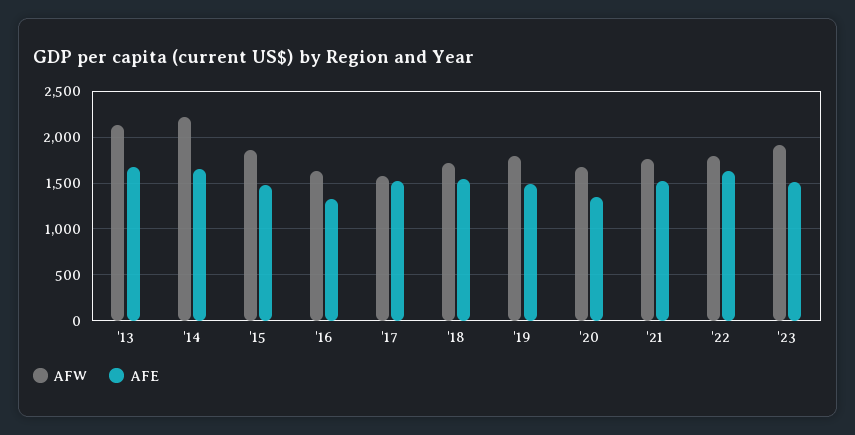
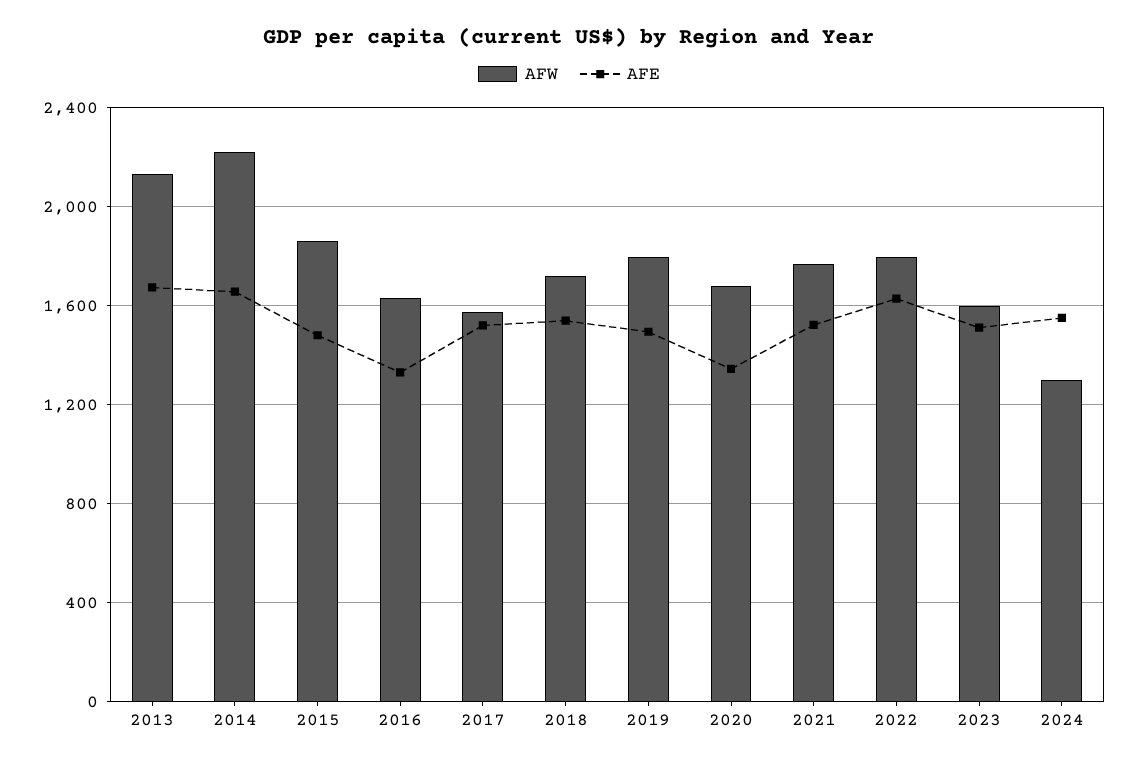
AFW, '23: 1900 -> 1600
AFW, 2024: none -> 1300
AFE, 2024: none -> 1550

